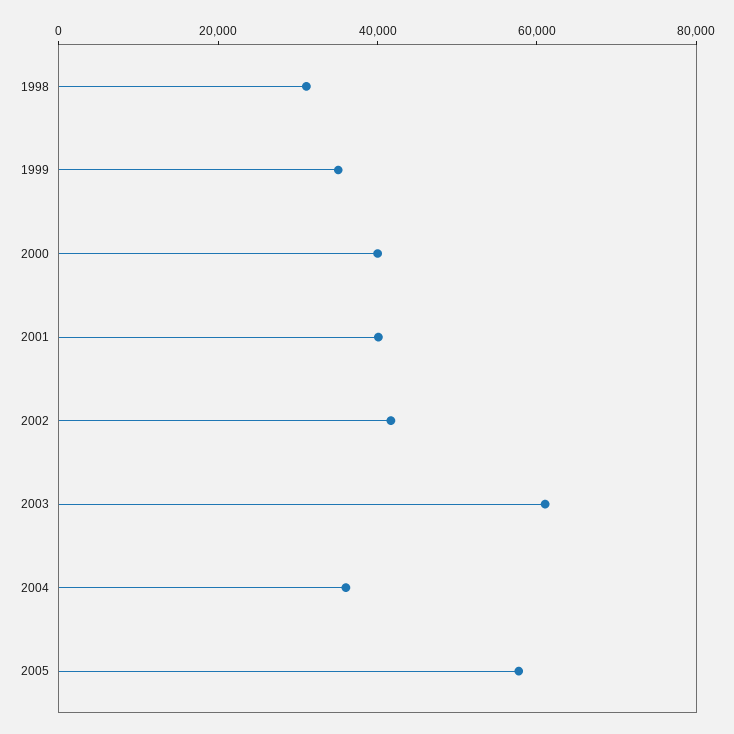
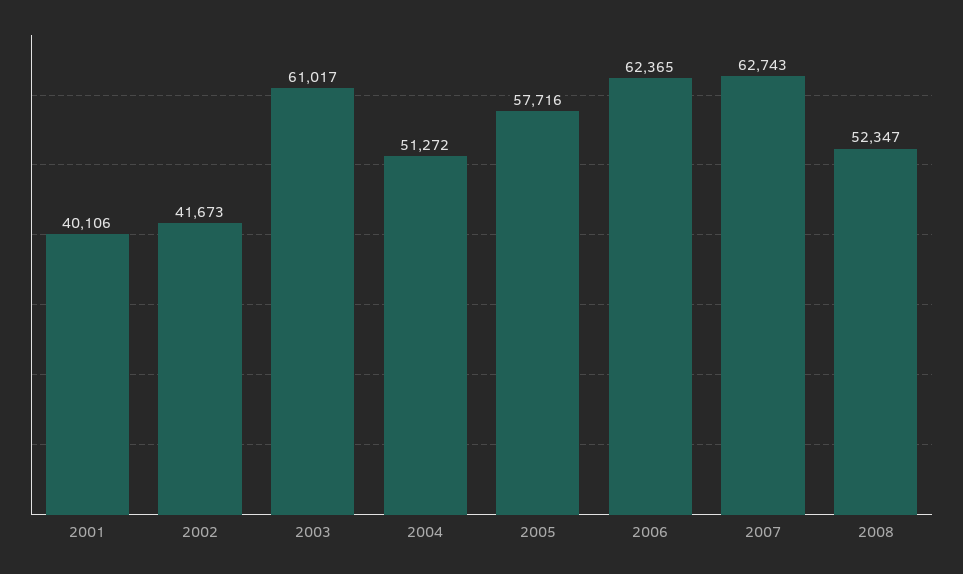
1998: 30000 -> none
1999: 35000 -> none
2000: 40000 -> none
2004: 35000 -> 51272
2006: none -> 62365
2007: none -> 62743
2008: none -> 52347

